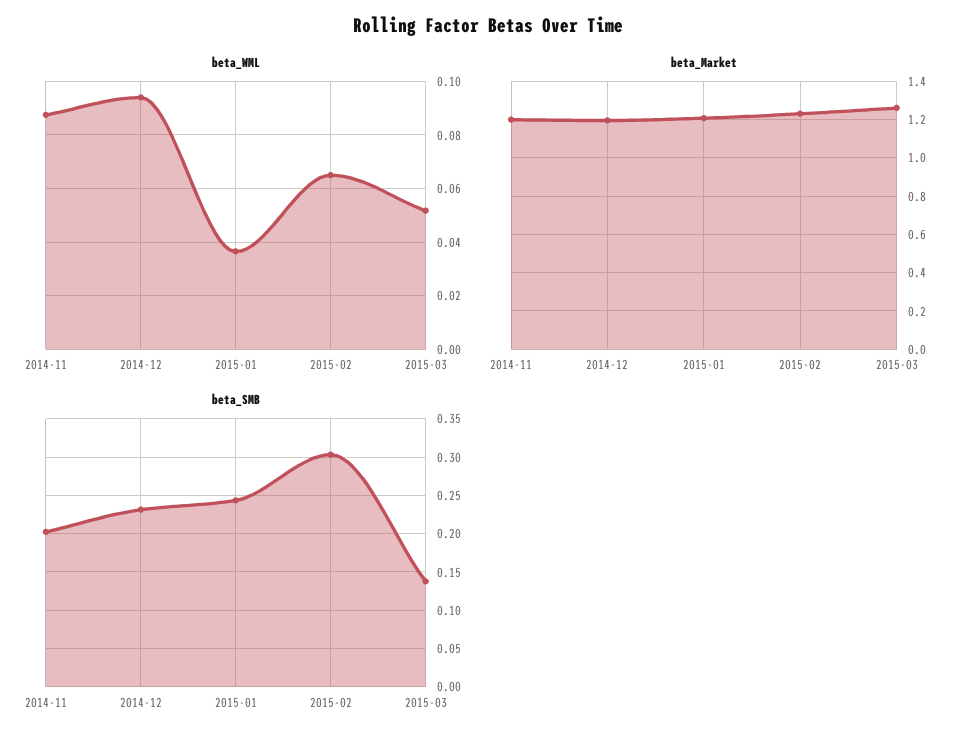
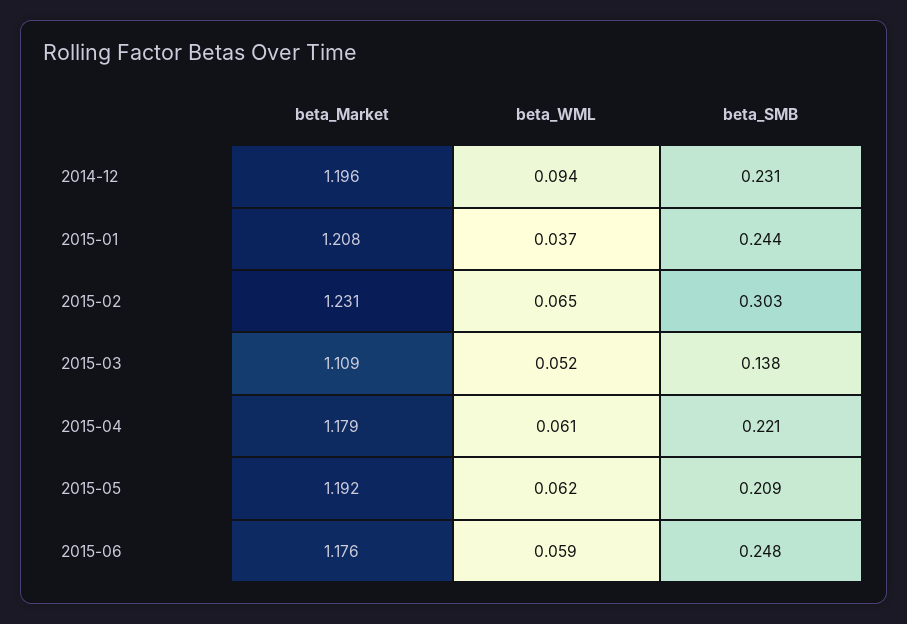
beta_WML, 2014-11: 0.0875 -> none
beta_Market, 2014-11: 1.2 -> none
beta_Market, 2015-03: 1.25 -> 1.109
beta_SMB, 2014-11: 0.2 -> none
beta_Market, 2015-04: none -> 1.179
beta_WML, 2015-04: none -> 0.061
beta_SMB, 2015-04: none -> 0.221
beta_Market, 2015-05: none -> 1.192
beta_WML, 2015-05: none -> 0.062
beta_SMB, 2015-05: none -> 0.209
beta_Market, 2015-06: none -> 1.176
beta_WML, 2015-06: none -> 0.059
beta_SMB, 2015-06: none -> 0.248

